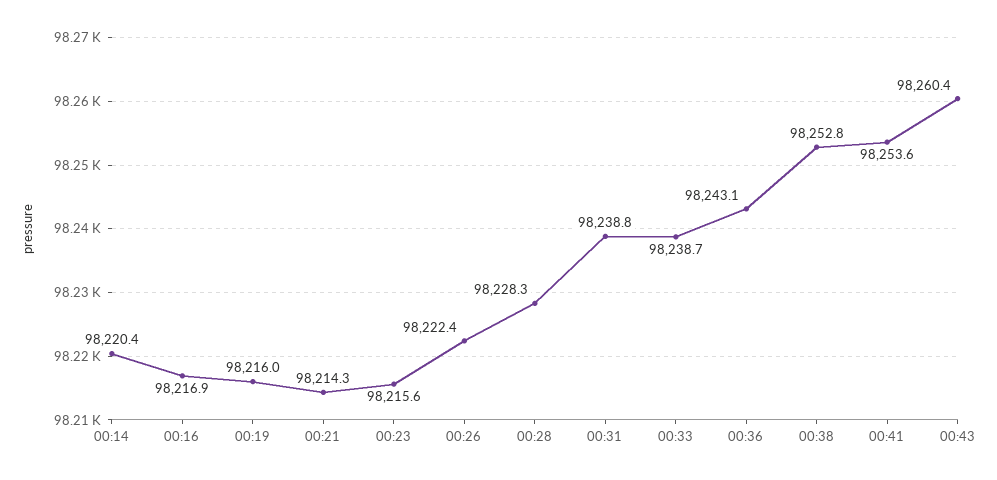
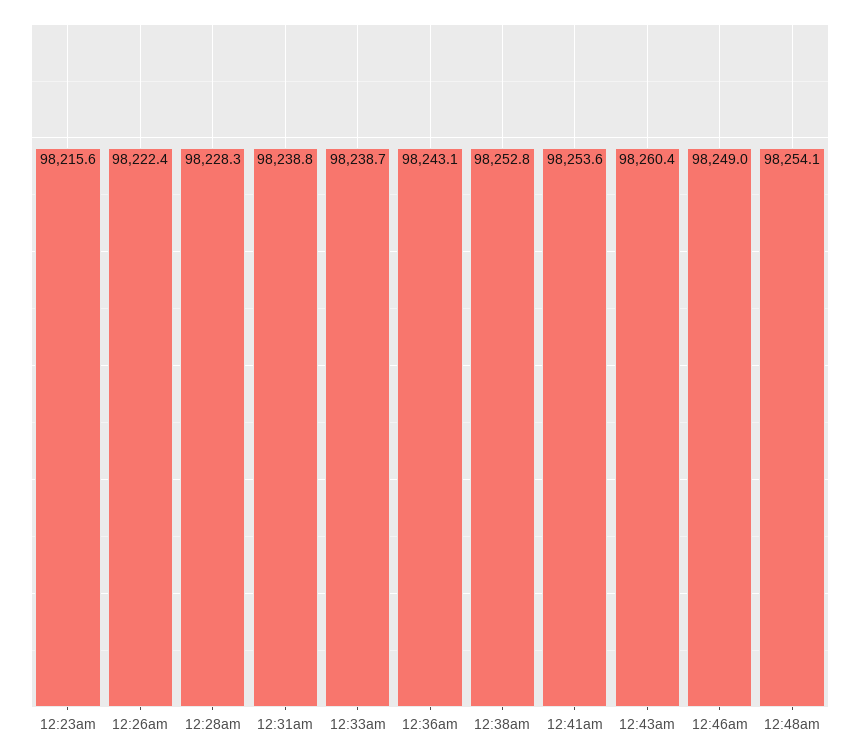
00:14: 98220.4 -> none
00:16: 98216.9 -> none
00:19: 98216 -> none
00:21: 98214.3 -> none
12:46am: none -> 98249
12:48am: none -> 98254.1

